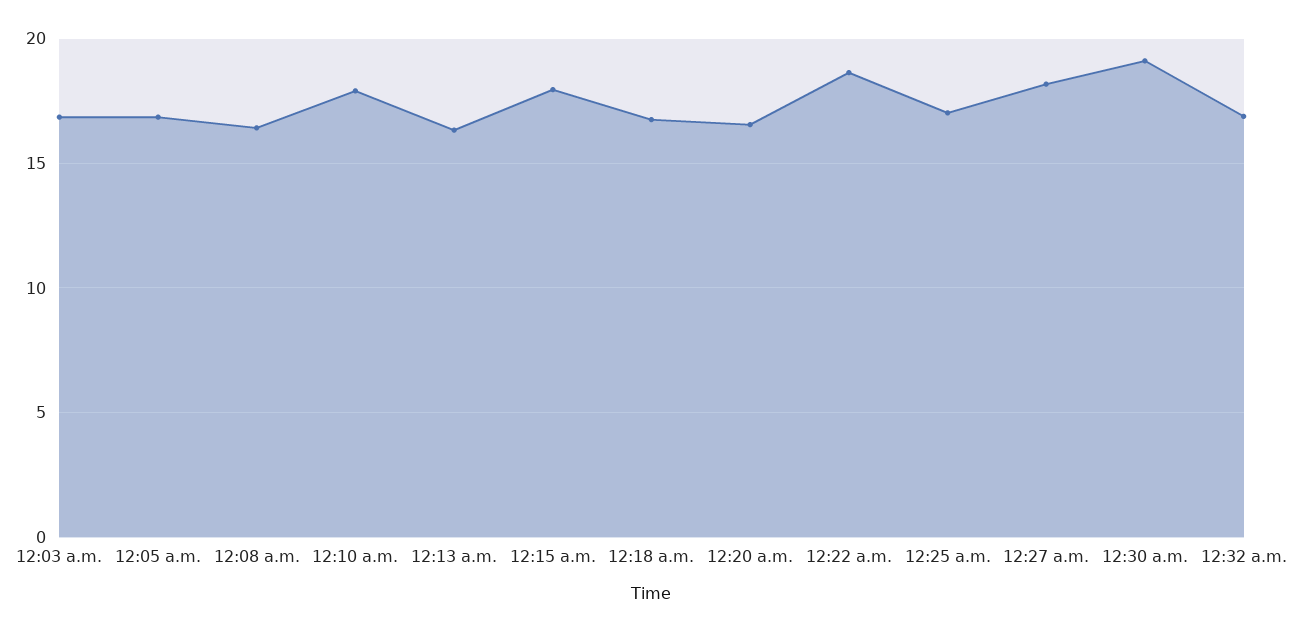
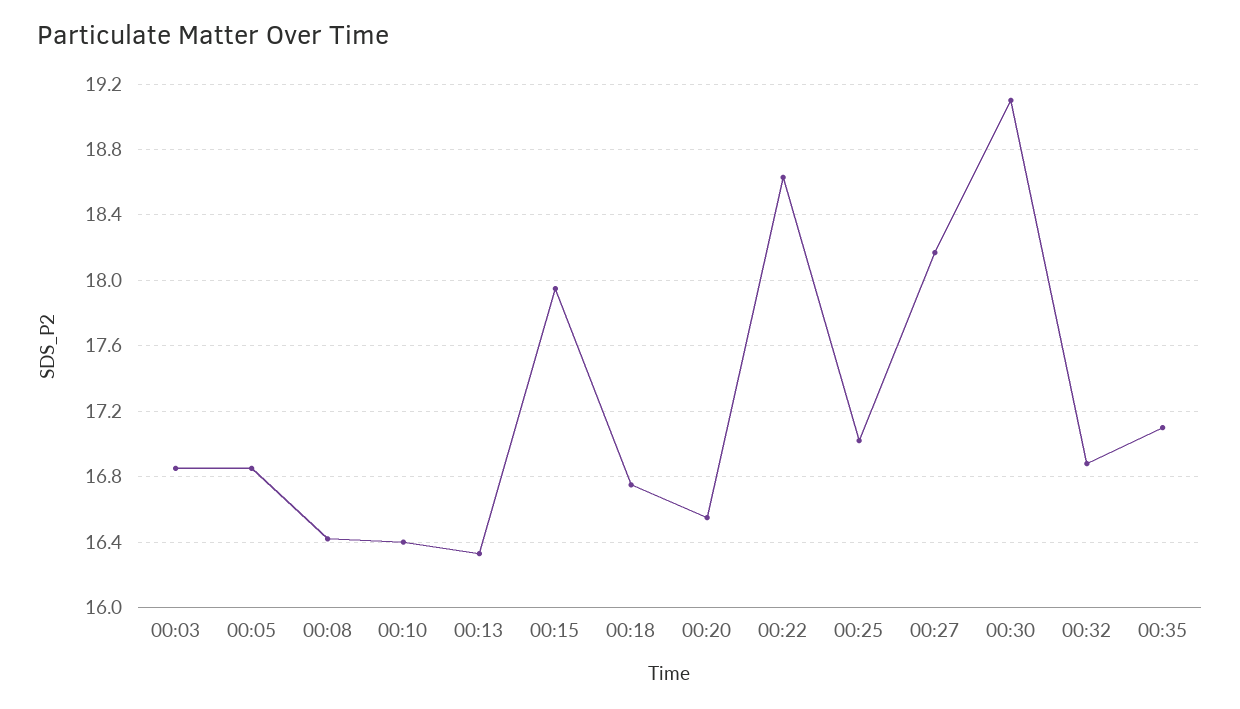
12:10 a.m.: 18 -> 16.4
00:35: none -> 17.1

